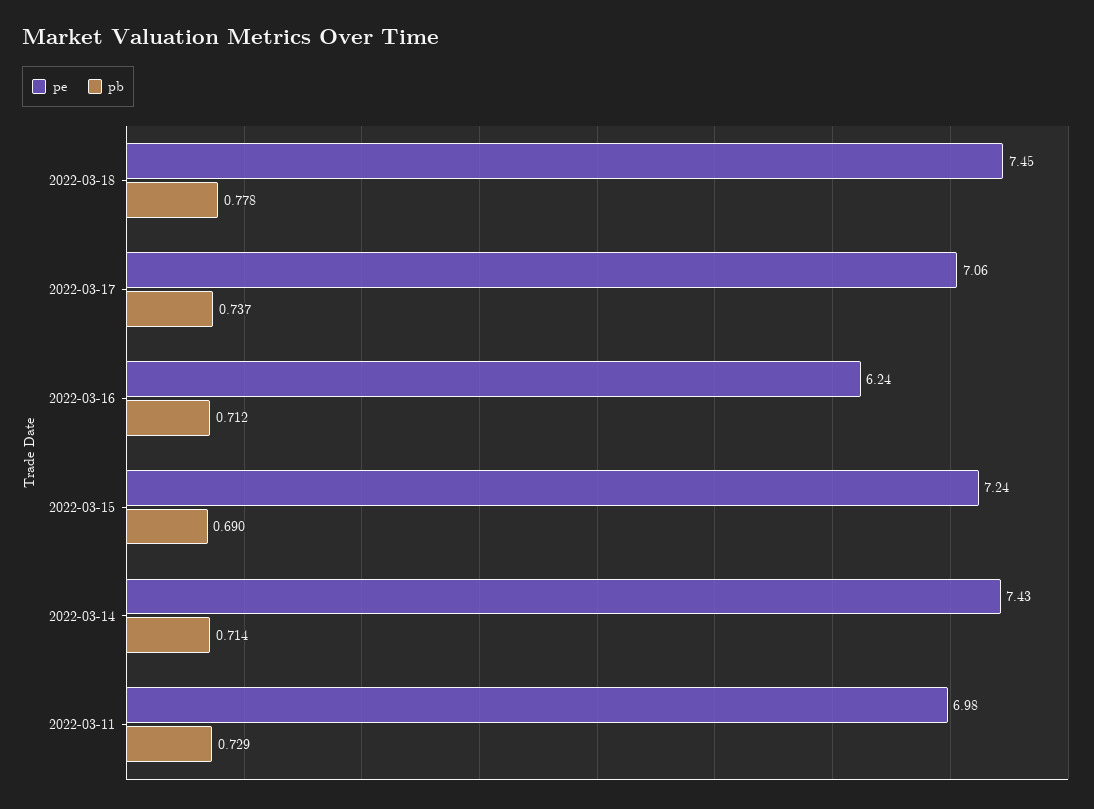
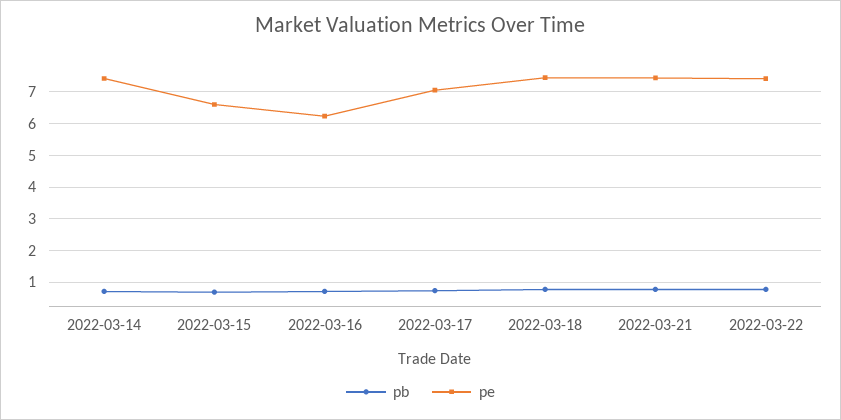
pe, 2022-03-15: 7.24 -> 6.6
pe, 2022-03-11: 6.98 -> none
pb, 2022-03-11: 0.729 -> none
pb, 2022-03-21: none -> 0.8
pe, 2022-03-21: none -> 7.4
pb, 2022-03-22: none -> 0.8
pe, 2022-03-22: none -> 7.4

